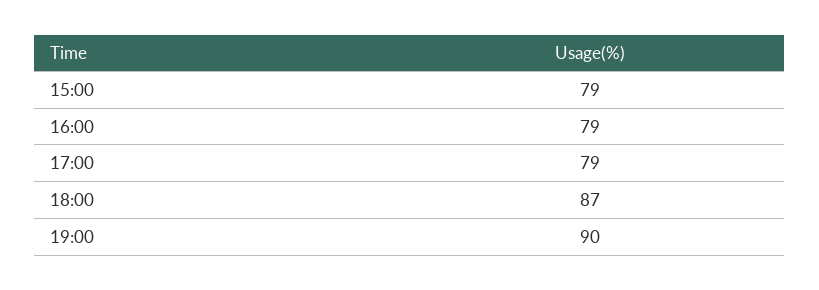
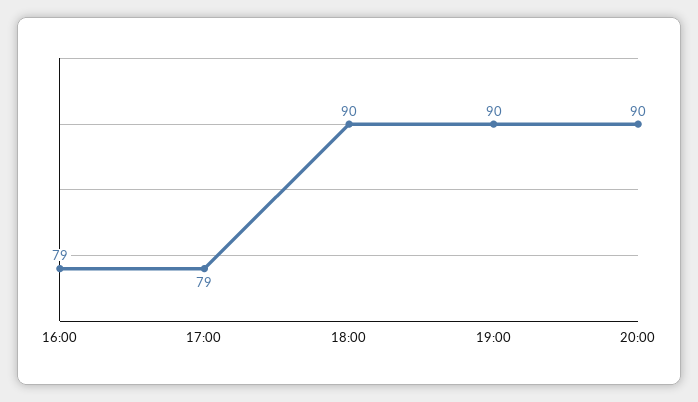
15:00: 79 -> none
18:00: 87 -> 90
20:00: none -> 90

